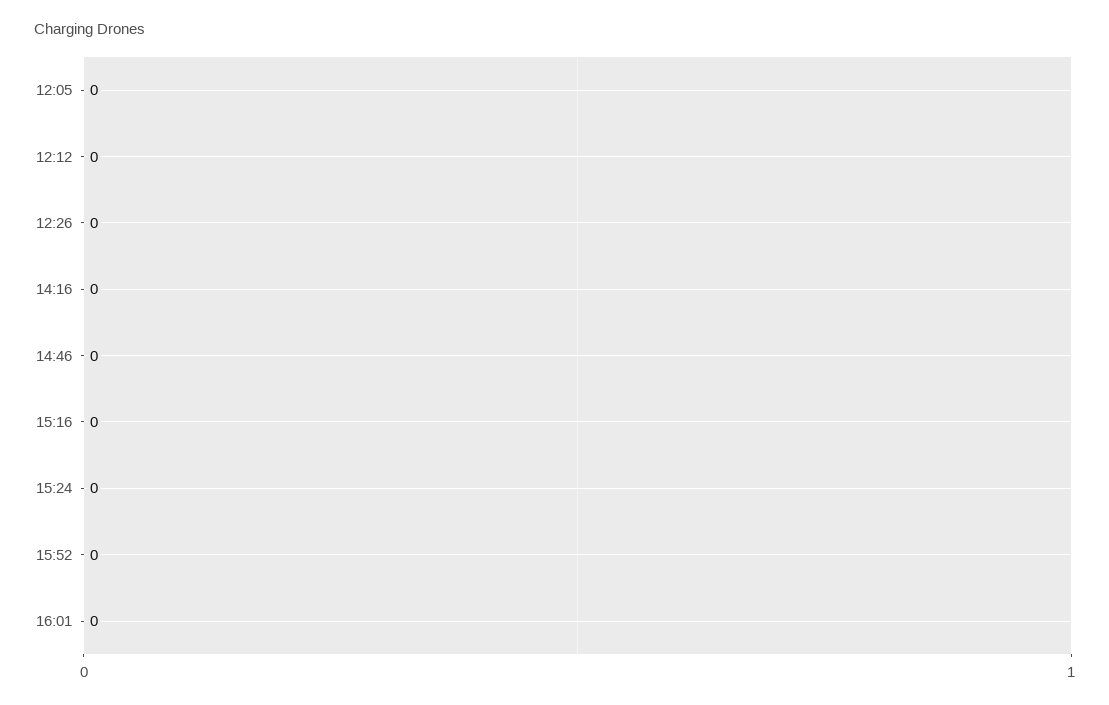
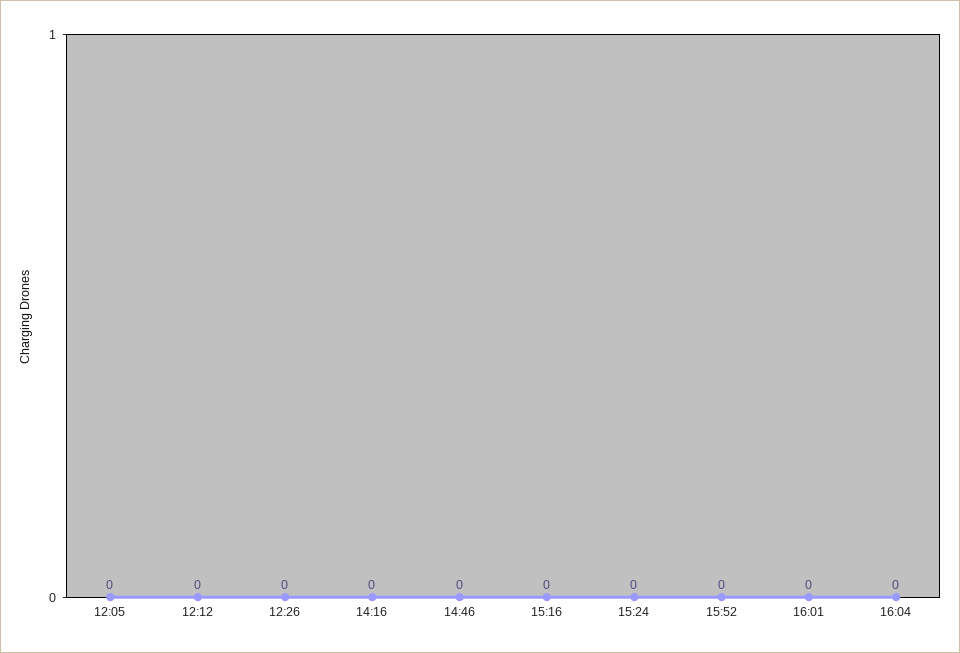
16:04: none -> 0

